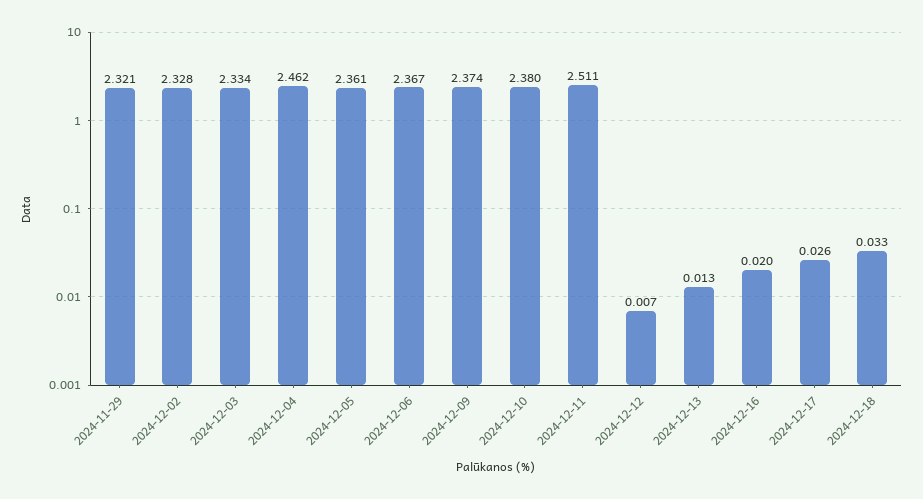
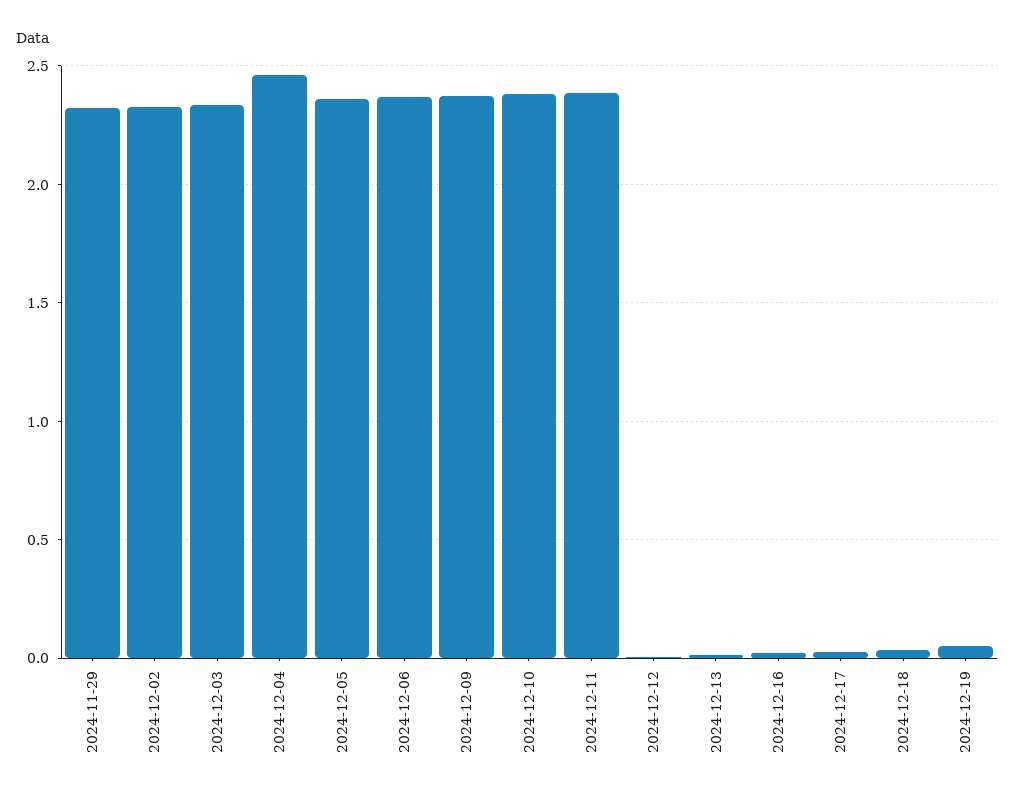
2024-12-11: 2.511 -> 2.4
2024-12-19: none -> 0.05

